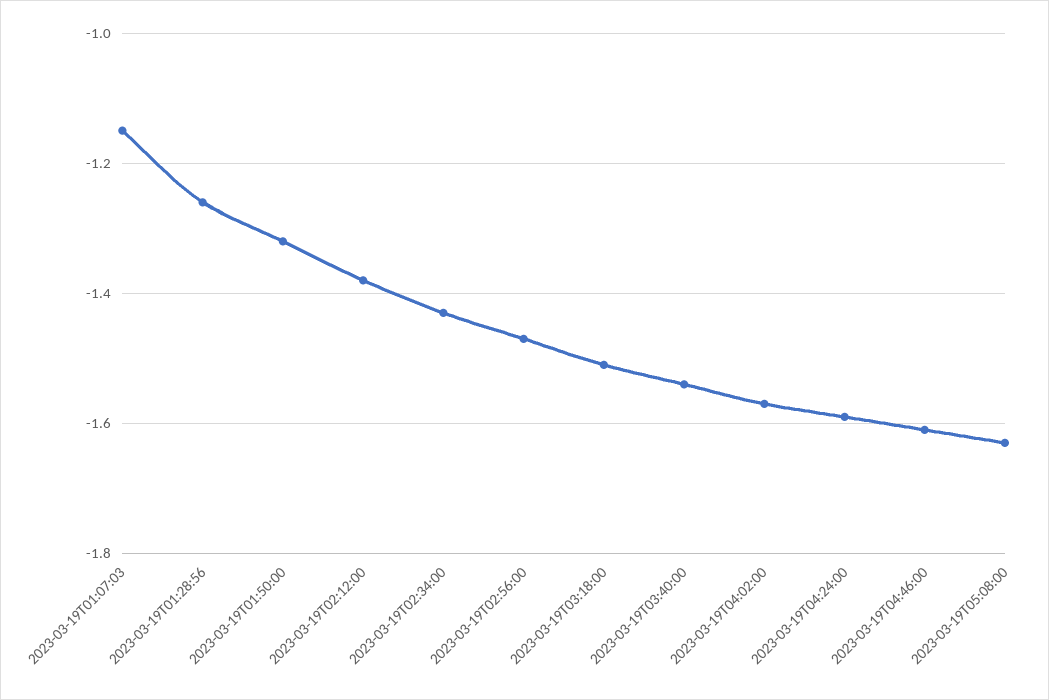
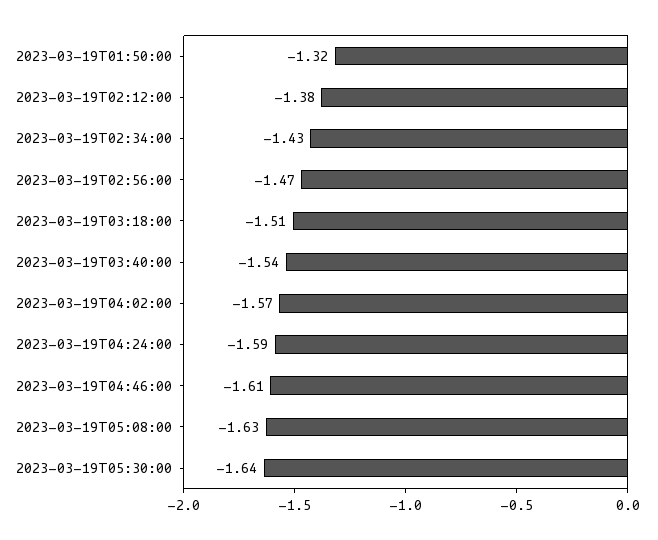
2023-03-19T01:07:03: -1.15 -> none
2023-03-19T01:28:56: -1.25 -> none
2023-03-19T05:30:00: none -> -1.64

